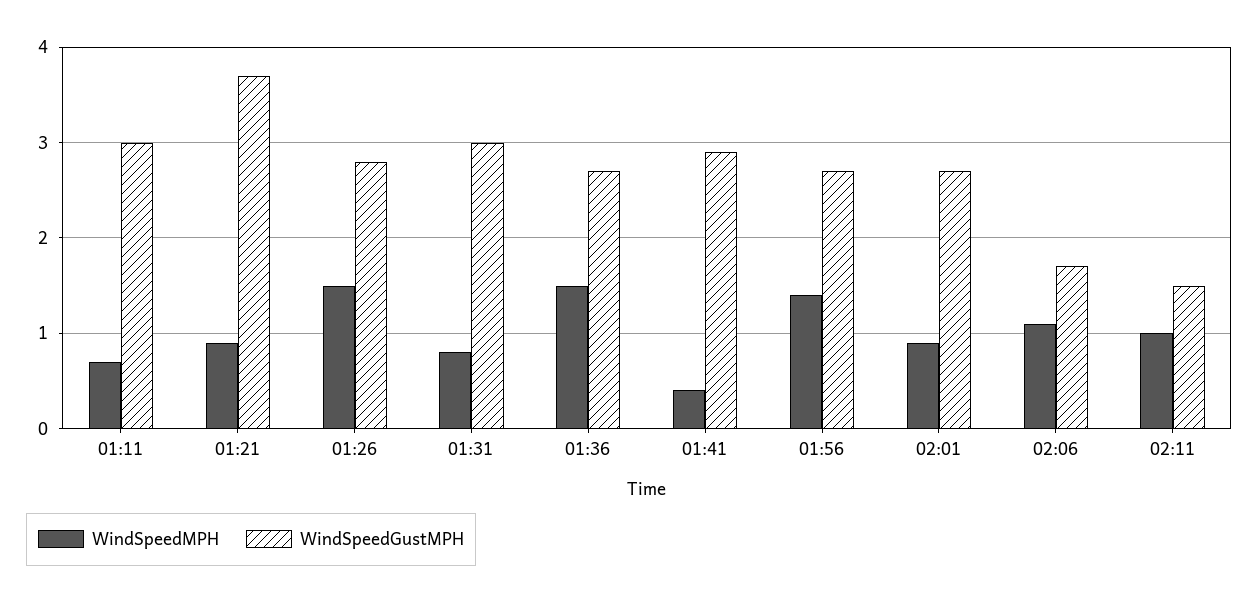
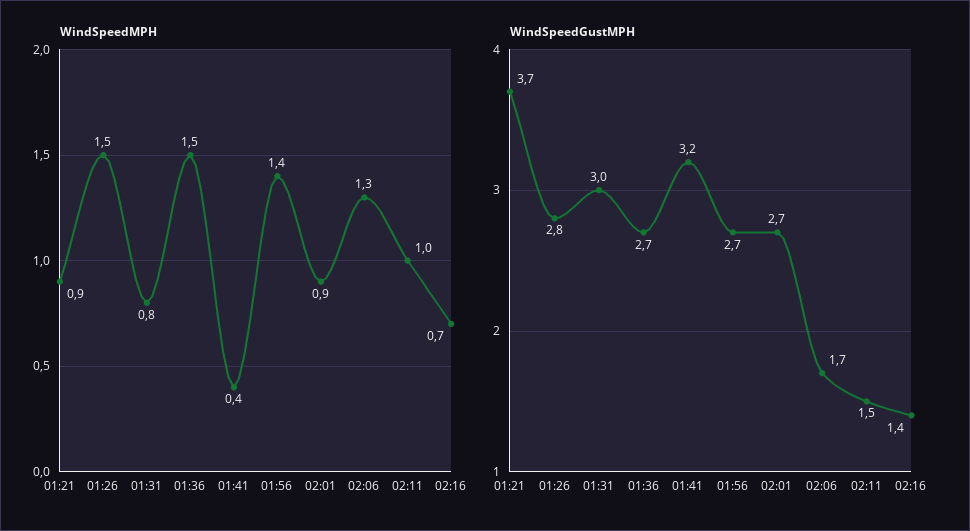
WindSpeedMPH, 01:11: 0.7 -> none
WindSpeedGustMPH, 01:11: 3 -> none
WindSpeedGustMPH, 01:41: 2.9 -> 3.2
WindSpeedMPH, 02:06: 1.1 -> 1.3
WindSpeedMPH, 02:16: none -> 0.7
WindSpeedGustMPH, 02:16: none -> 1.4

